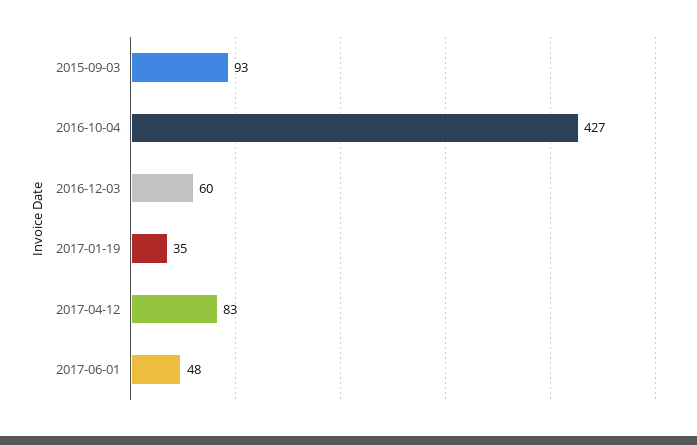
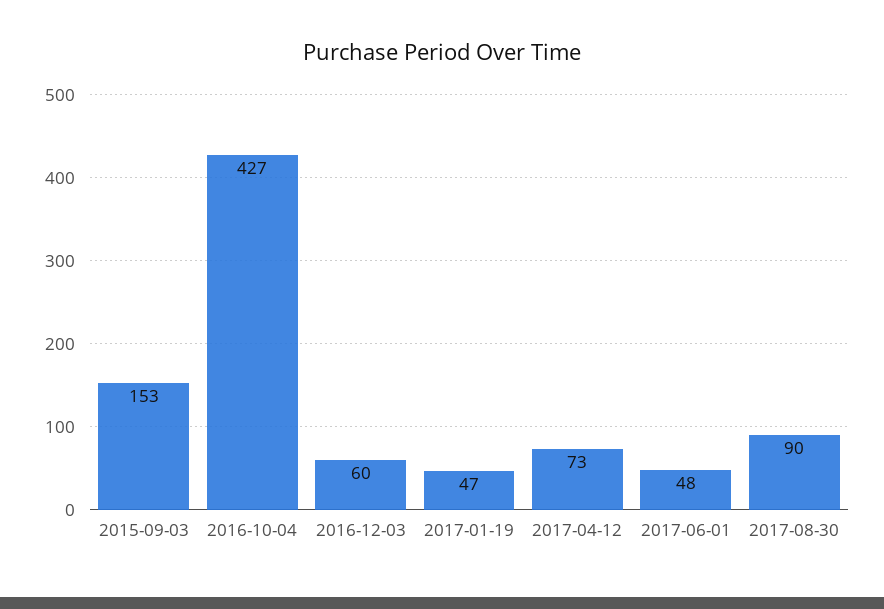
2015-09-03: 93 -> 153
2017-01-19: 35 -> 47
2017-04-12: 83 -> 73
2017-08-30: none -> 90

